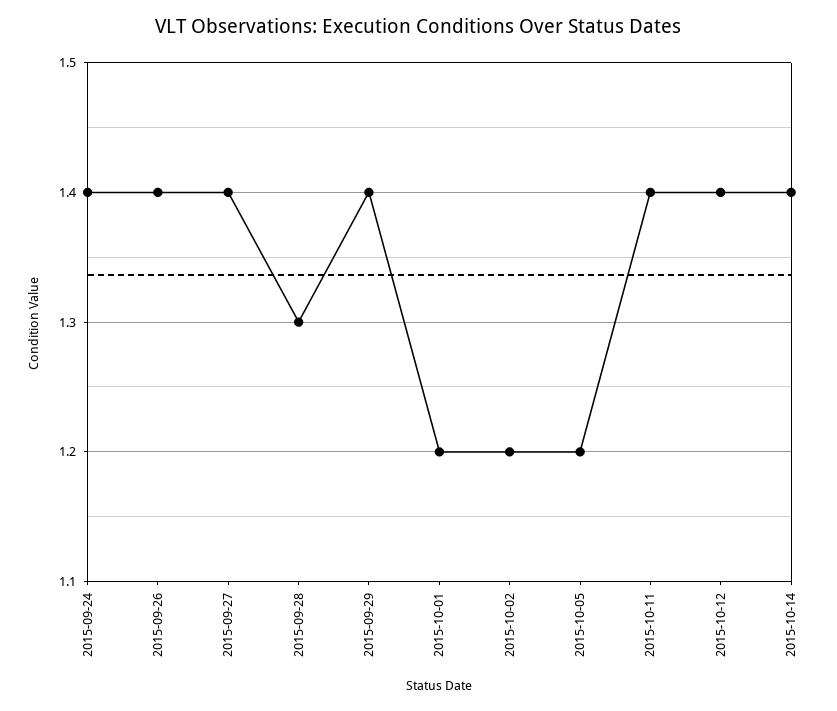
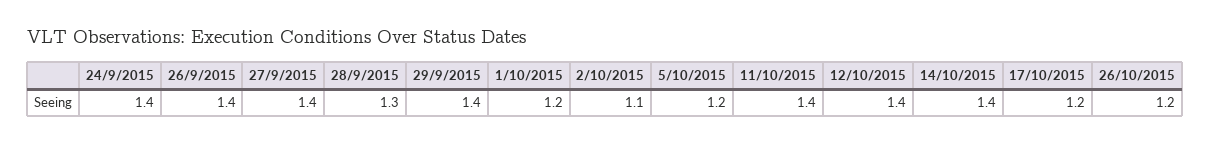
2015-10-02: 1.2 -> 1.1
17/10/2015: none -> 1.2
26/10/2015: none -> 1.2

